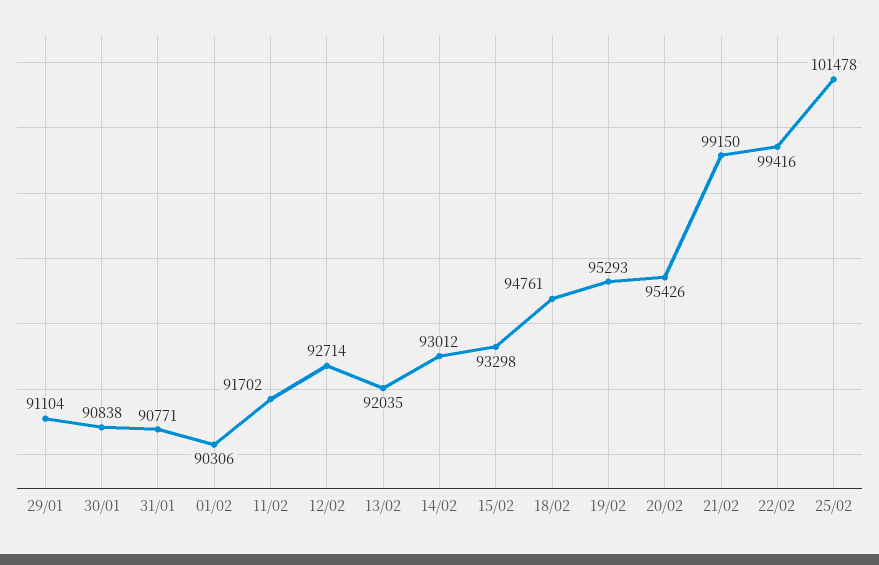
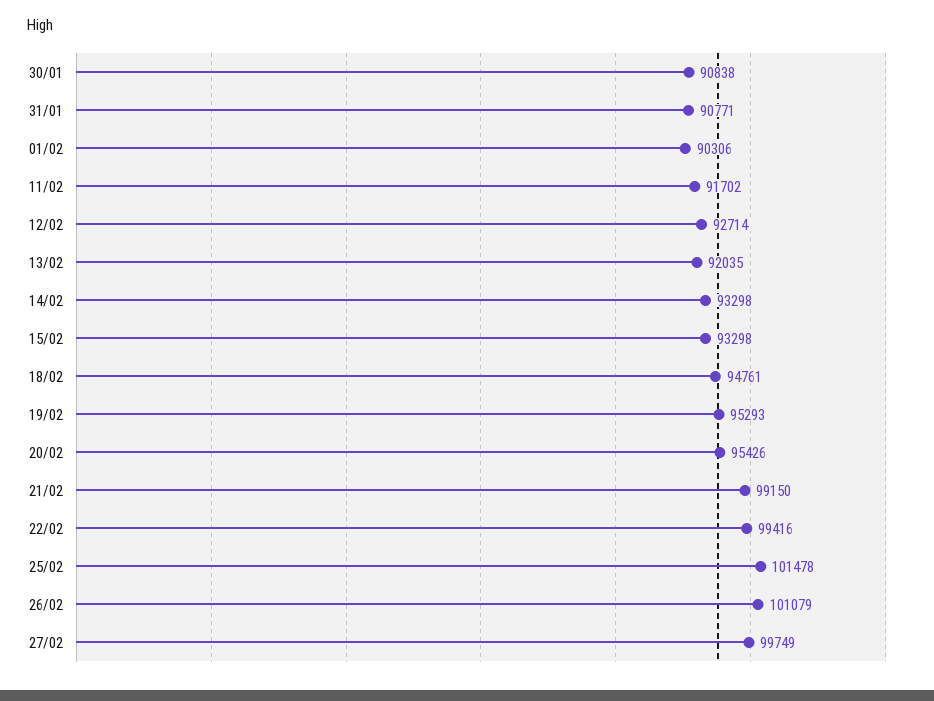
29/01: 91104 -> none
14/02: 93012 -> 93298
26/02: none -> 101079
27/02: none -> 99749

